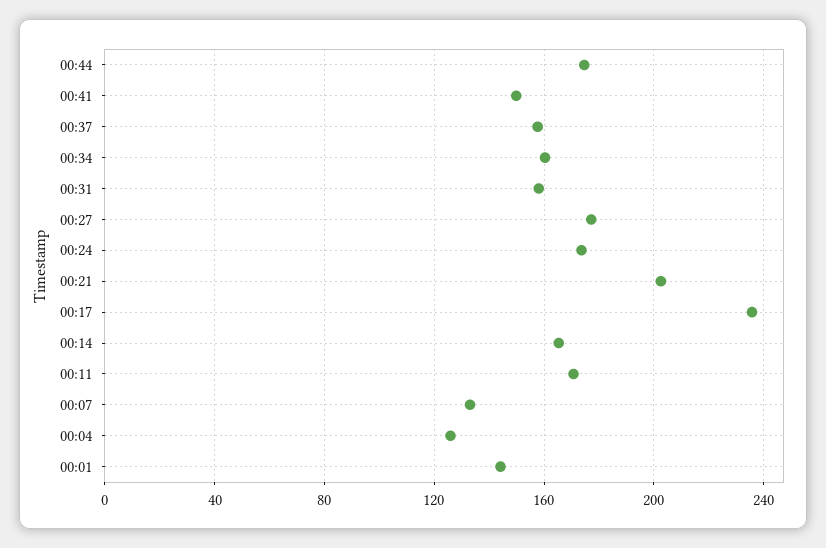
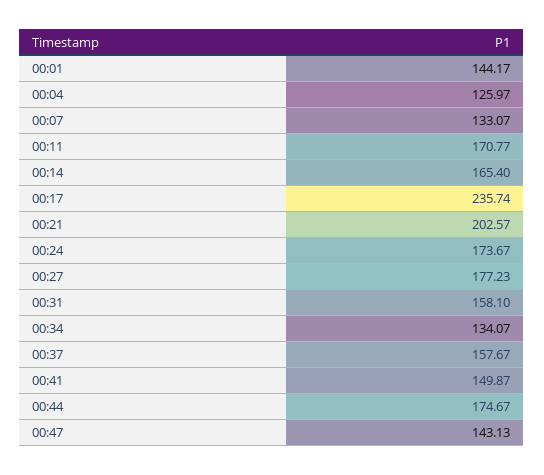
00:34: 160 -> 134.07
00:47: none -> 143.13

